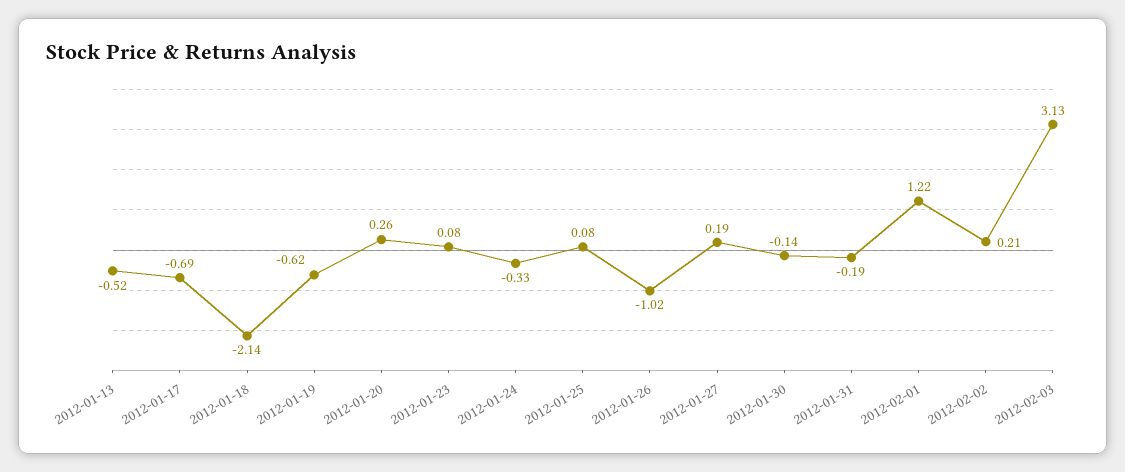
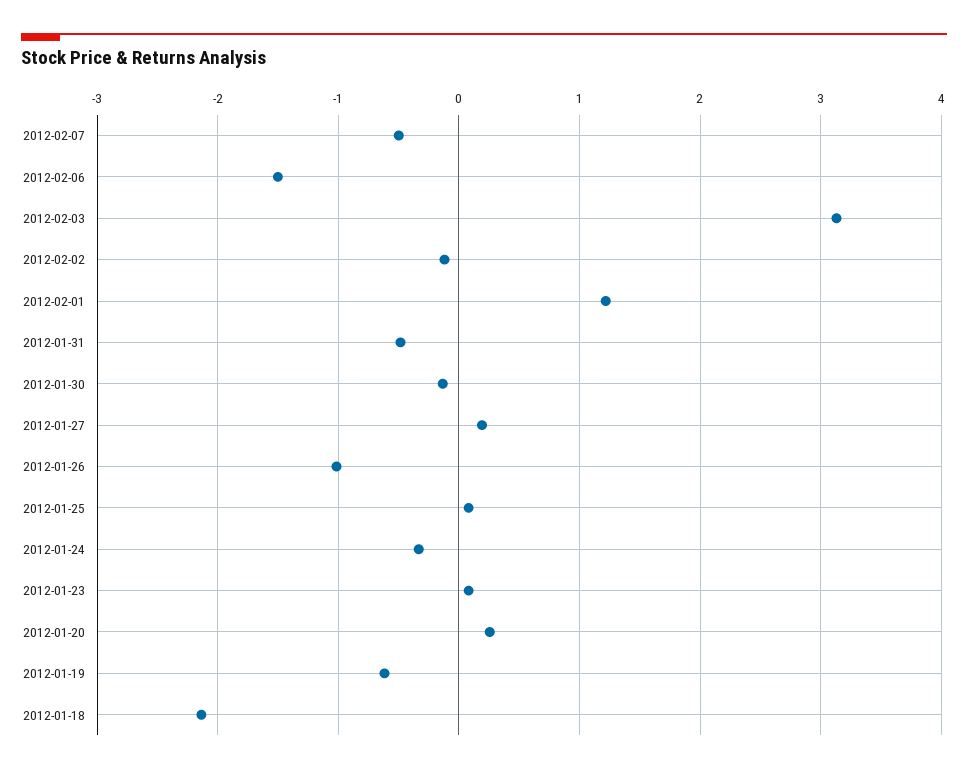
2012-01-13: -0.52 -> none
2012-01-17: -0.69 -> none
2012-01-31: -0.19 -> -0.5
2012-02-02: 0.21 -> -0.1
2012-02-07: none -> -0.5
2012-02-06: none -> -1.5

